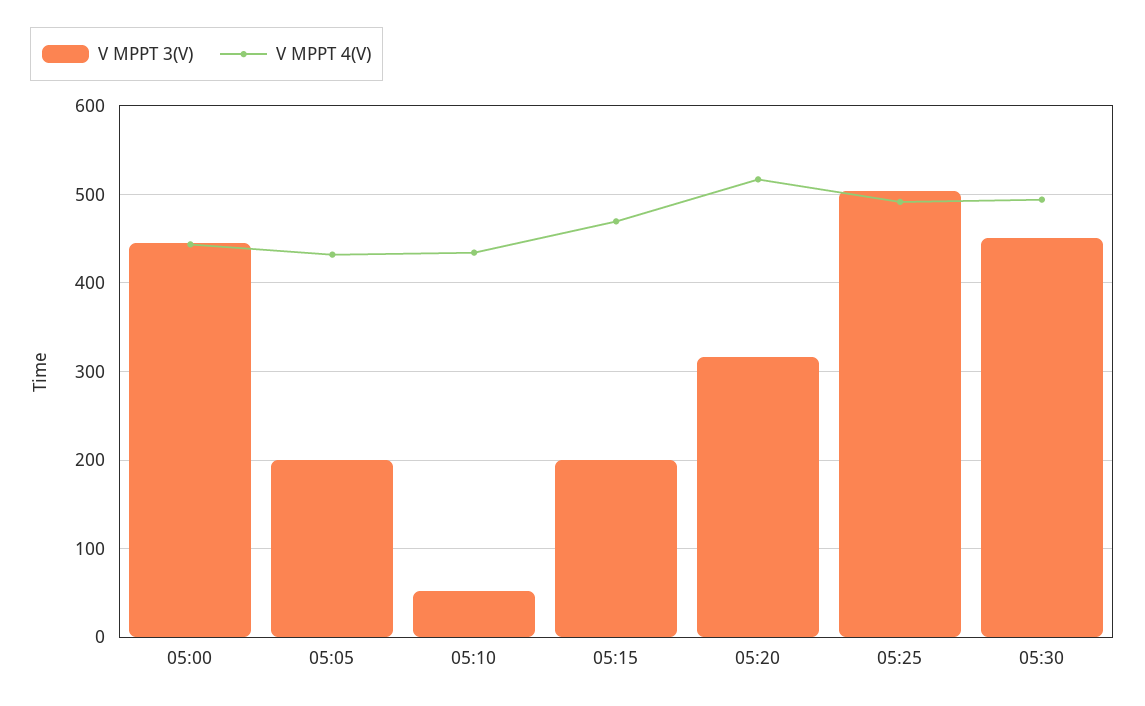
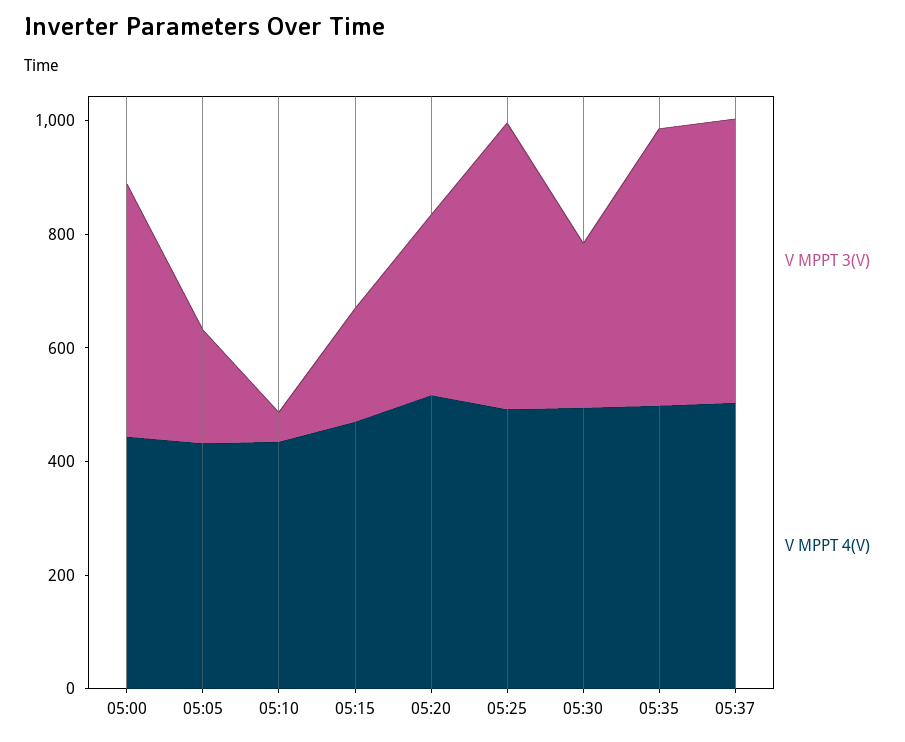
V MPPT 3(V), 05:30: 450 -> 300
V MPPT 3(V), 05:35: none -> 500
V MPPT 4(V), 05:35: none -> 500
V MPPT 3(V), 05:37: none -> 500
V MPPT 4(V), 05:37: none -> 500

